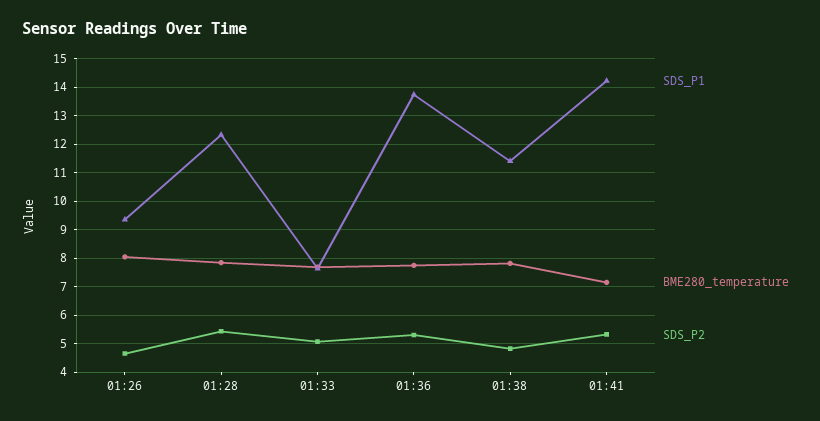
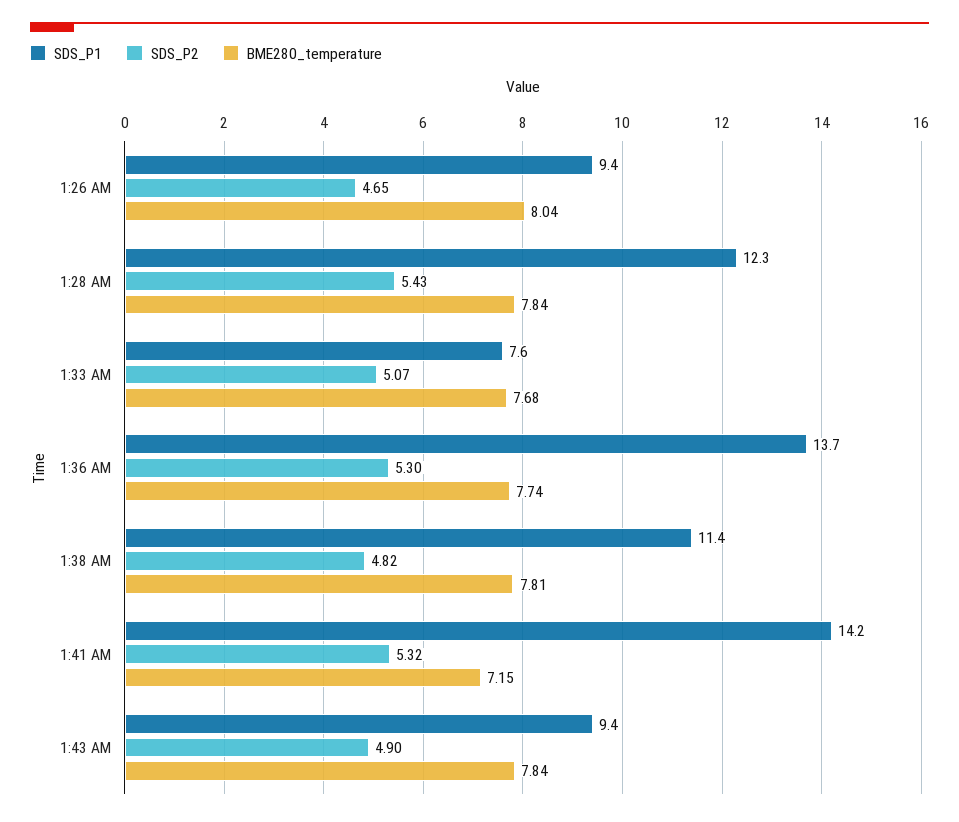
SDS_P1, 1:43 AM: none -> 9.4
SDS_P2, 1:43 AM: none -> 4.9
BME280_temperature, 1:43 AM: none -> 7.84

